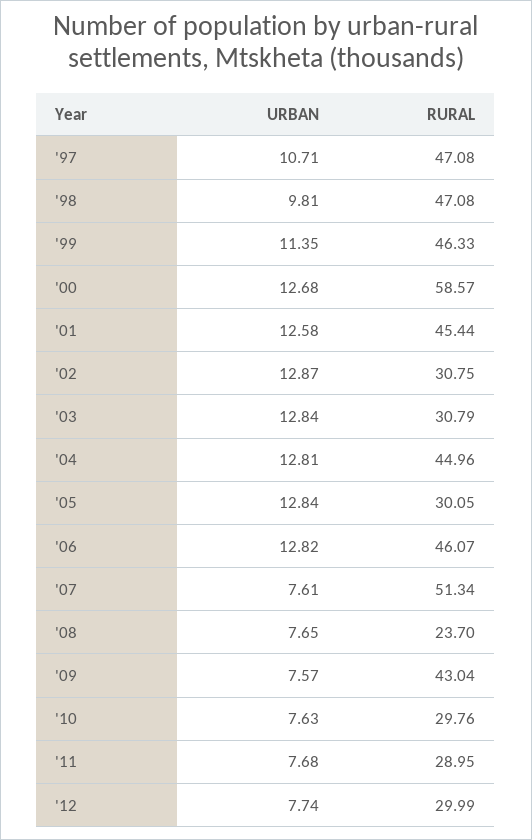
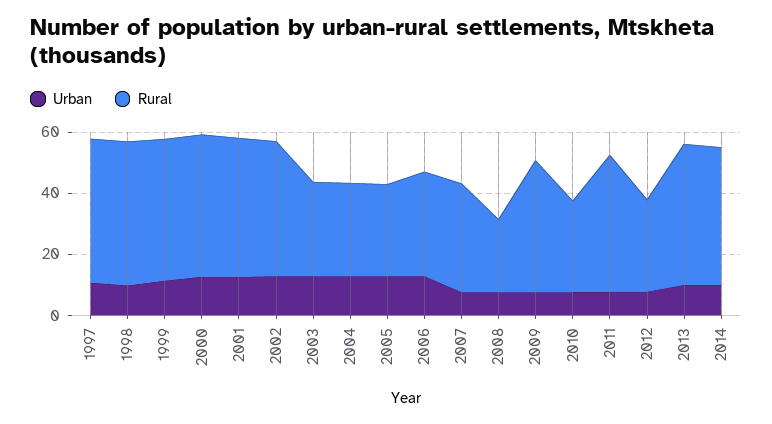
RURAL, '00: 58.57 -> 45
RURAL, '02: 30.75 -> 45
RURAL, '04: 44.96 -> 30
RURAL, '06: 46.07 -> 35
RURAL, '07: 51.34 -> 35
RURAL, '11: 28.95 -> 45
URBAN, 2013: none -> 10
RURAL, 2013: none -> 45
URBAN, 2014: none -> 10
RURAL, 2014: none -> 45

